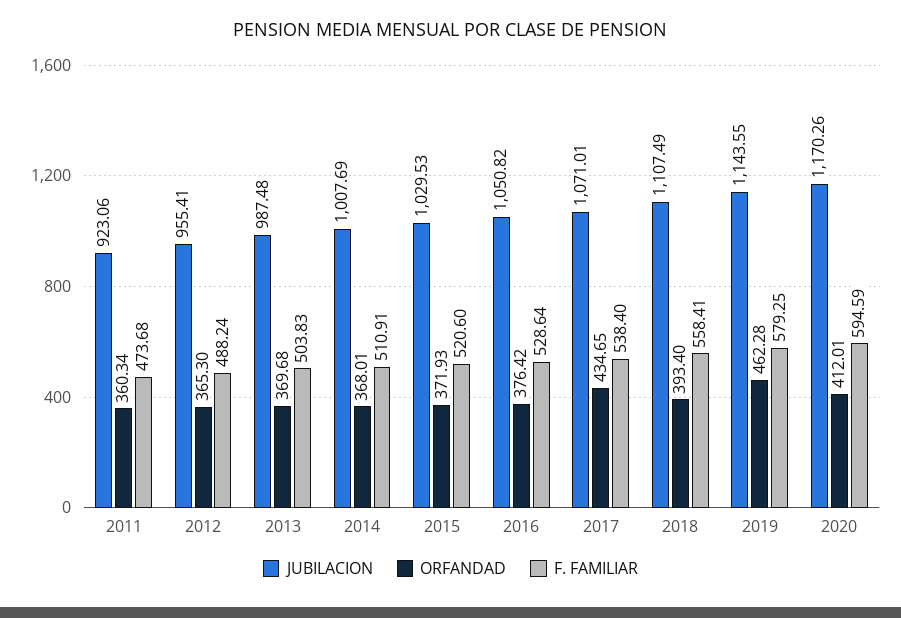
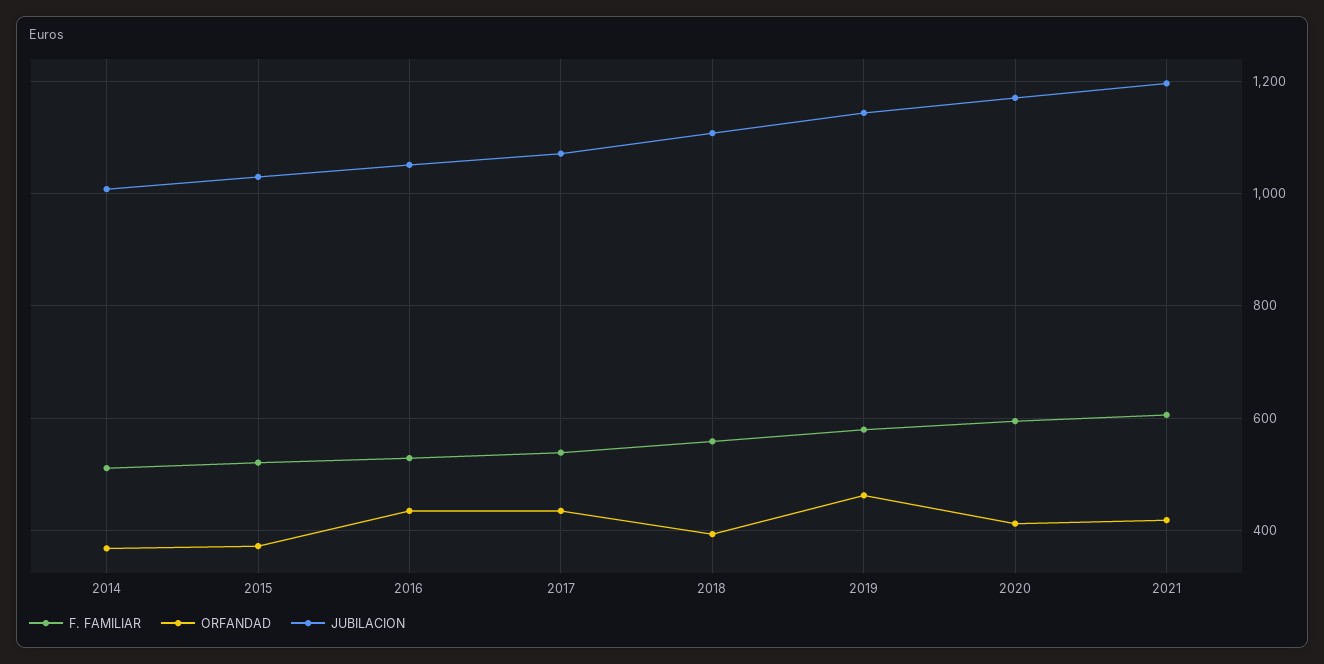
JUBILACION, 2011: 923.06 -> none
ORFANDAD, 2011: 360.34 -> none
F. FAMILIAR, 2011: 473.68 -> none
JUBILACION, 2012: 955.41 -> none
ORFANDAD, 2012: 365.3 -> none
F. FAMILIAR, 2012: 488.24 -> none
JUBILACION, 2013: 987.48 -> none
ORFANDAD, 2013: 369.68 -> none
F. FAMILIAR, 2013: 503.83 -> none
ORFANDAD, 2016: 376.42 -> 440
F. FAMILIAR, 2021: none -> 600
ORFANDAD, 2021: none -> 420
JUBILACION, 2021: none -> 1200

